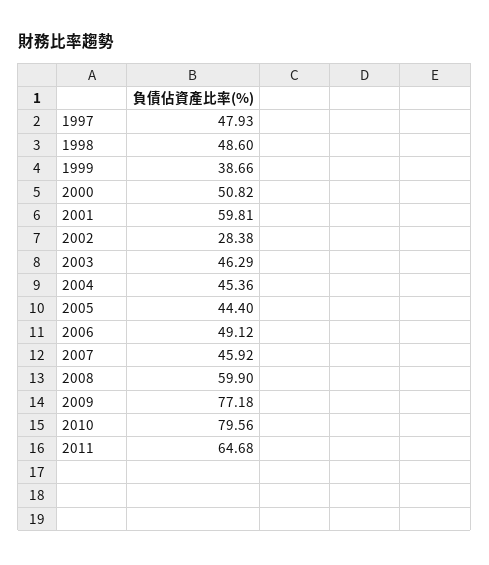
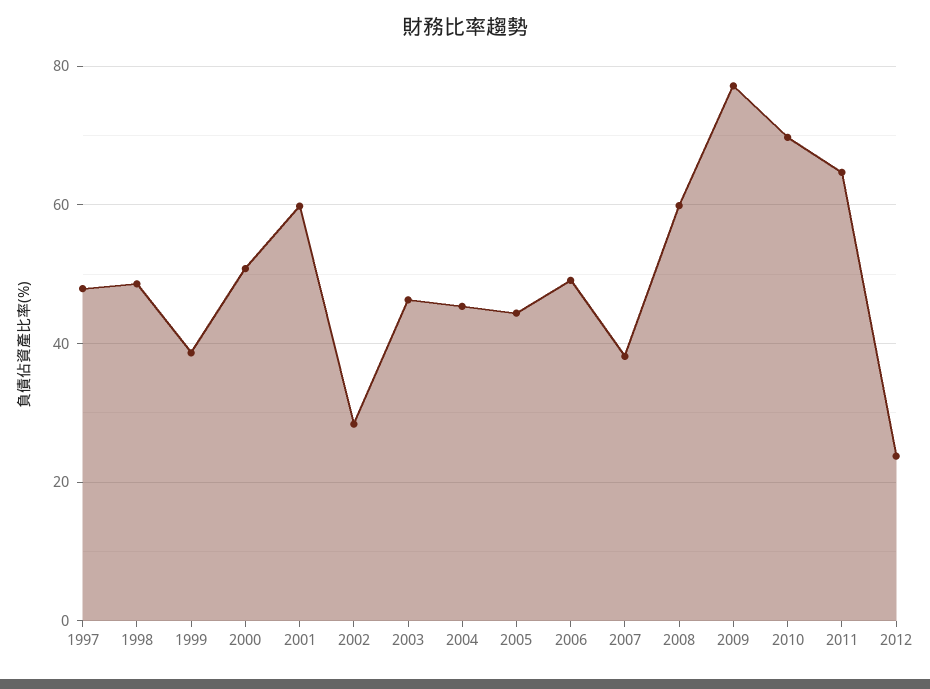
2007: 45.92 -> 38
2010: 79.56 -> 70
2012: none -> 24

